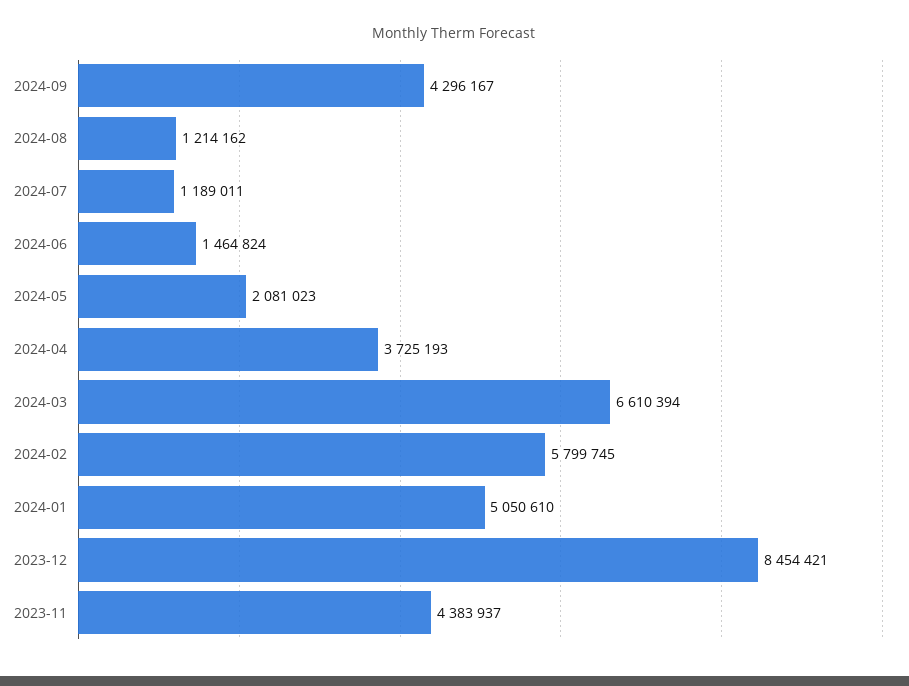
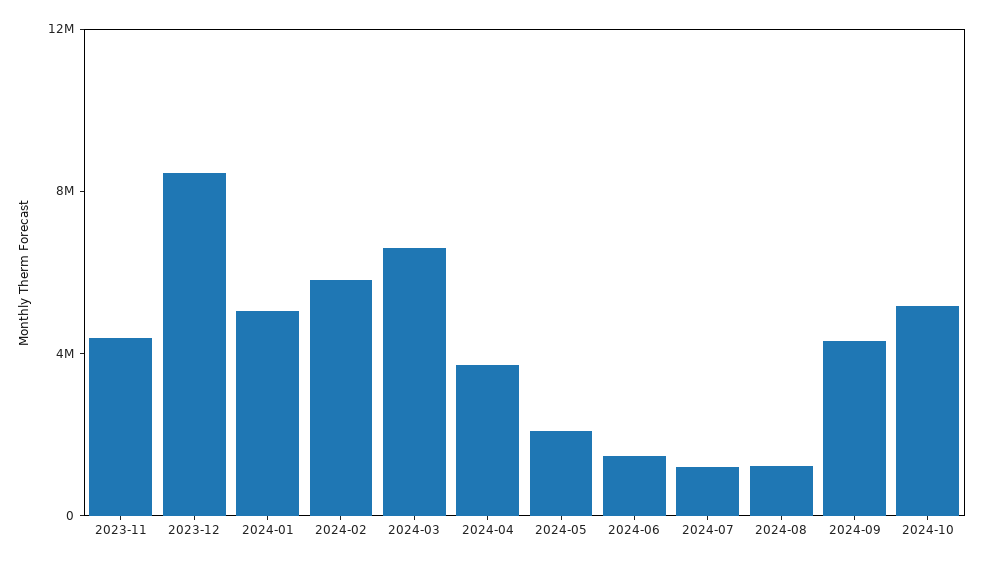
2024-10: none -> 5000000

